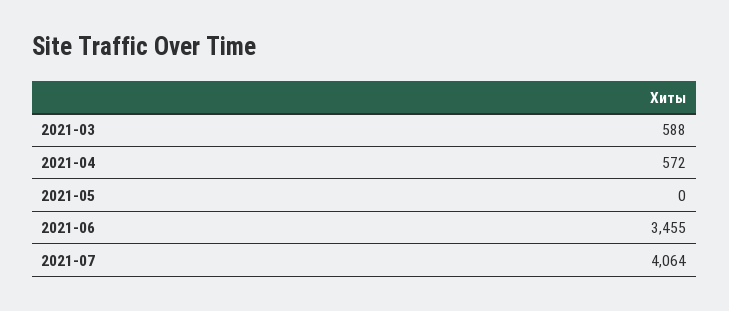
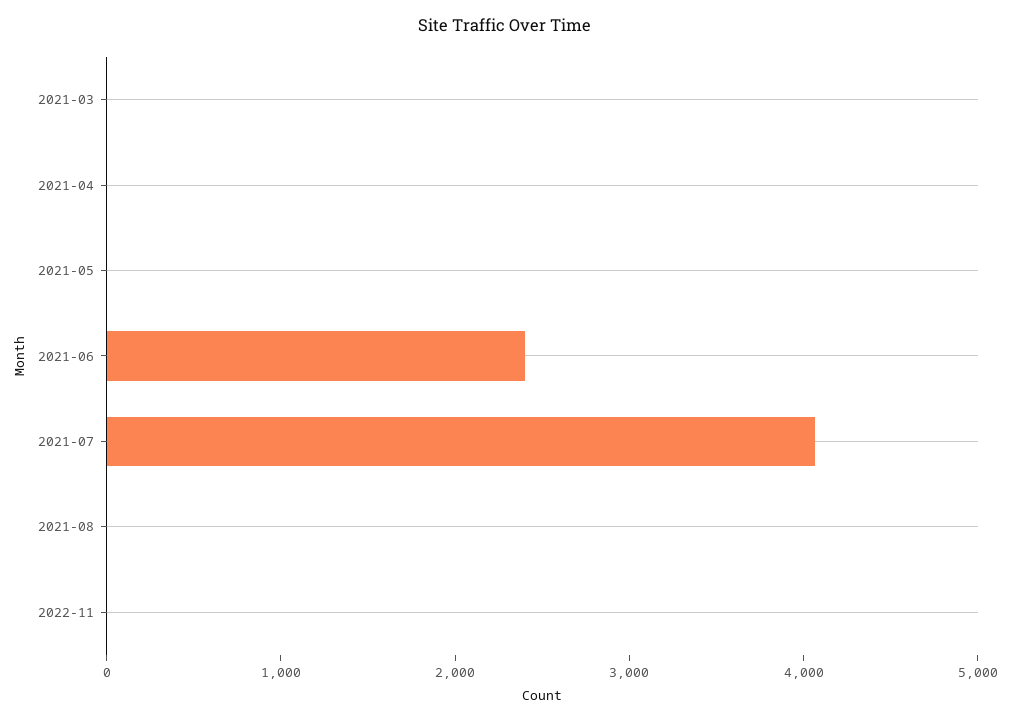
2021-03: 588 -> 0
2021-04: 572 -> 0
2021-06: 3455 -> 2400
2021-08: none -> 0
2022-11: none -> 0

